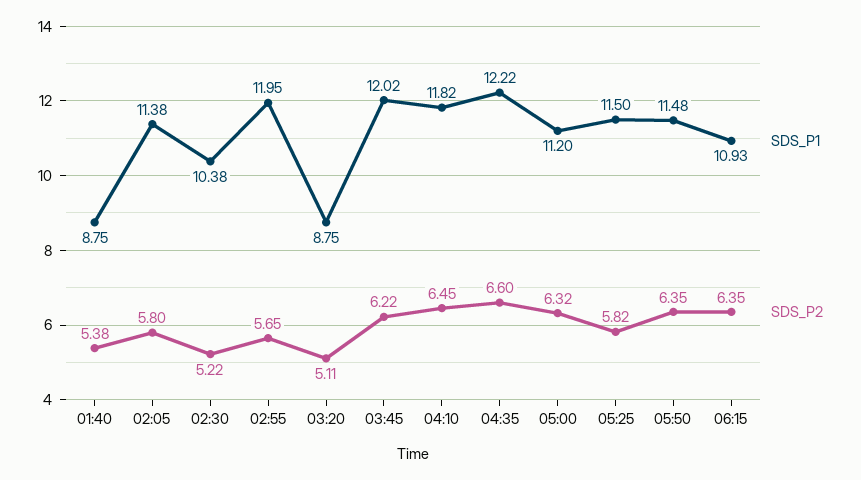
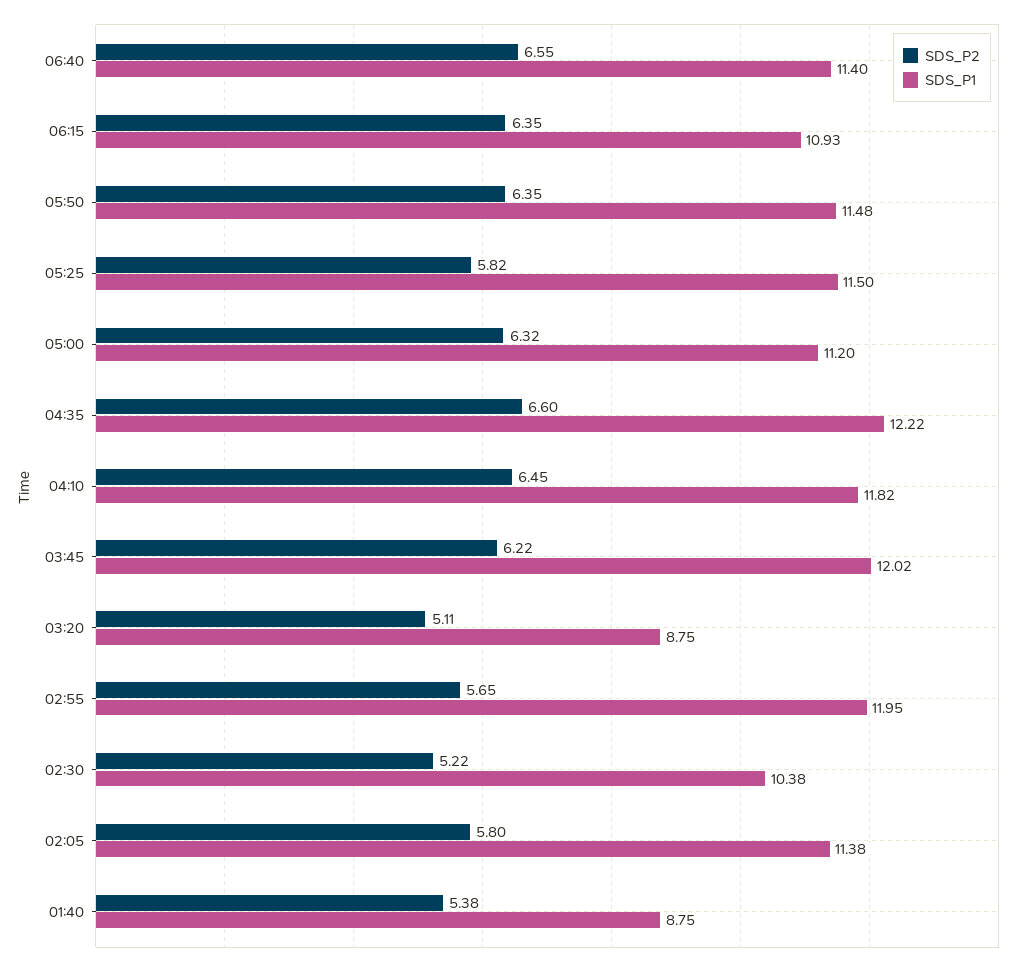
SDS_P2, 06:40: none -> 6.55
SDS_P1, 06:40: none -> 11.4

